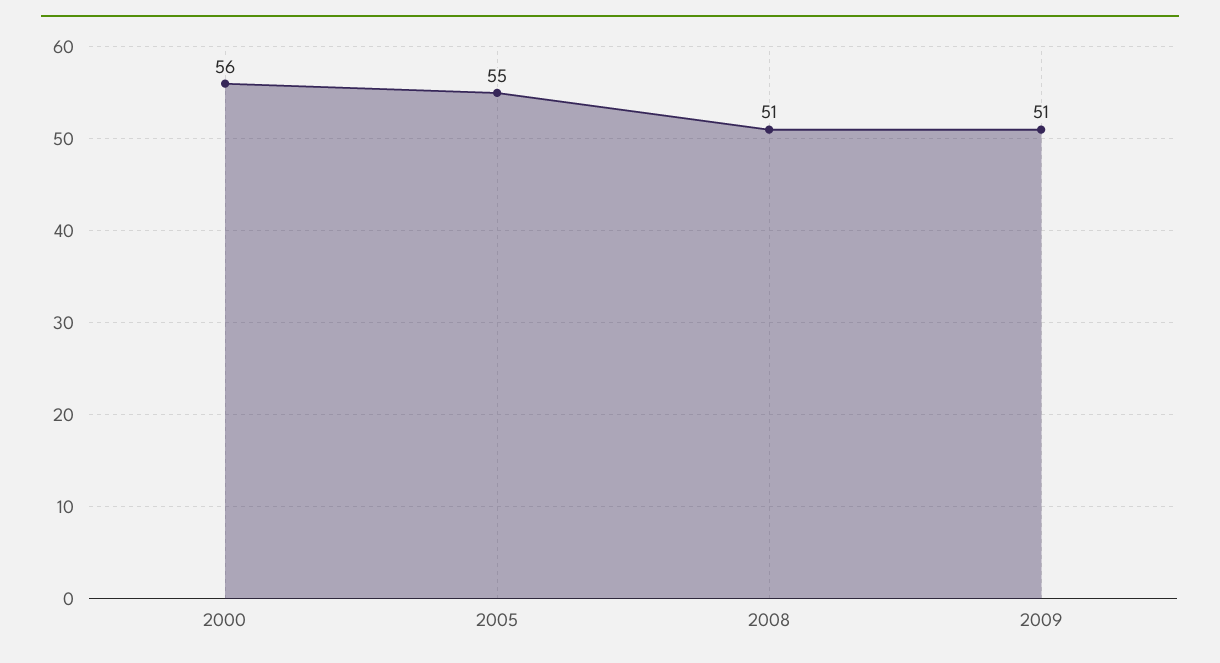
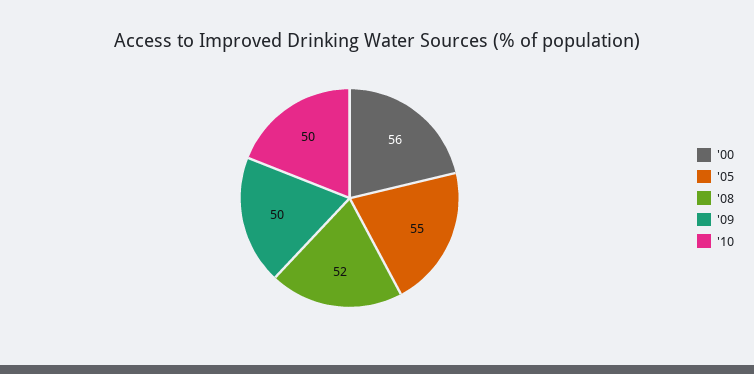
2008: 51 -> 52
2009: 51 -> 50
'10: none -> 50

